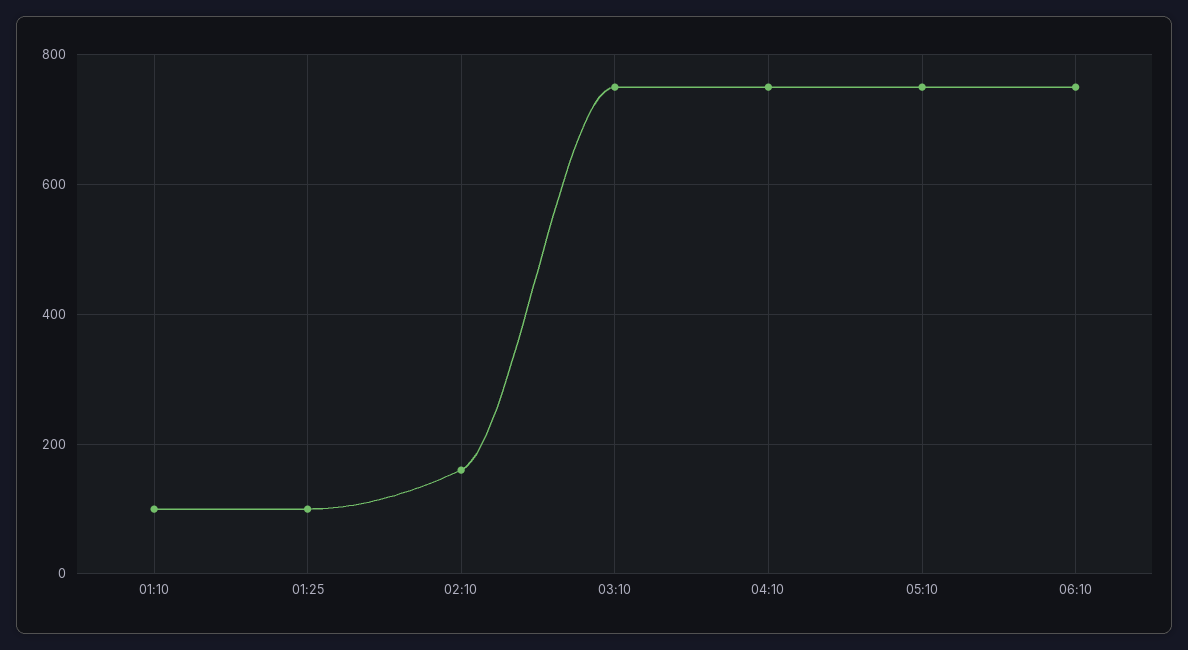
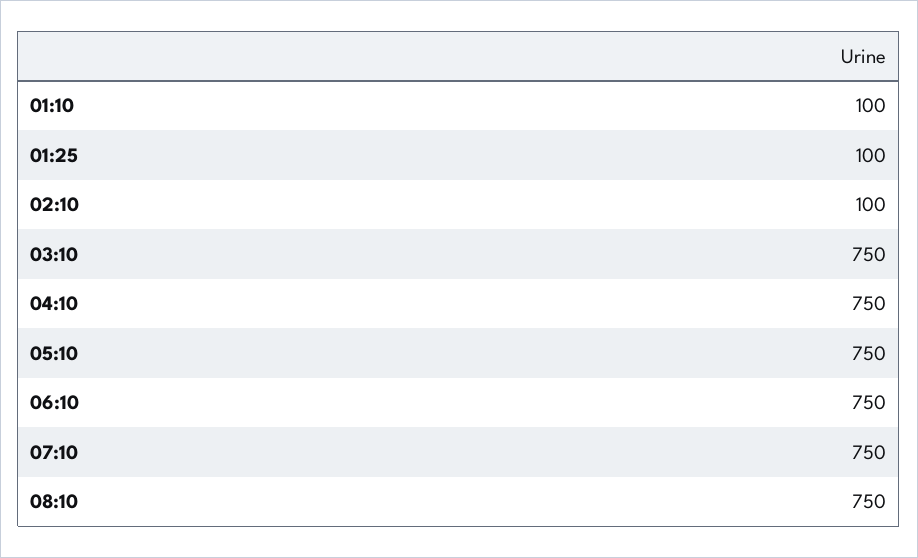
02:10: 160 -> 100
07:10: none -> 750
08:10: none -> 750

